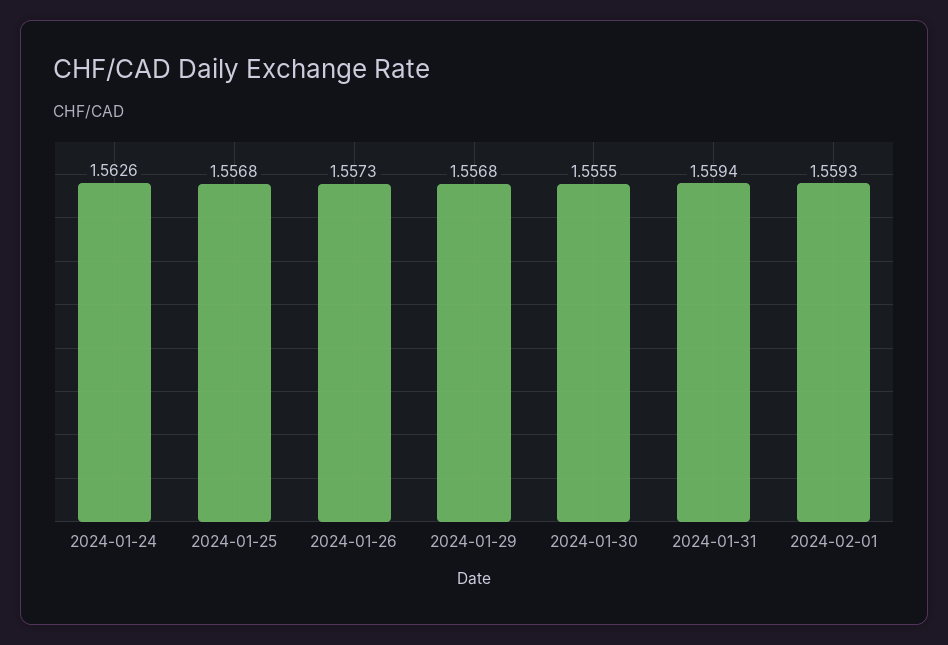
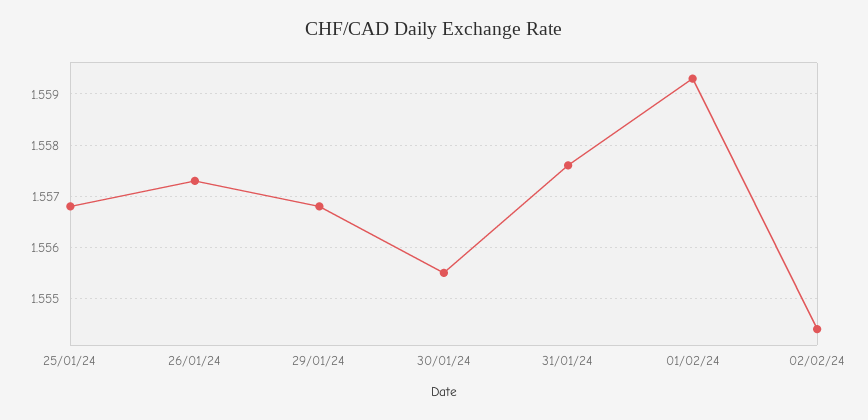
2024-01-24: 1.5626 -> none
2024-01-31: 1.5594 -> 1.5575
02/02/24: none -> 1.5545

